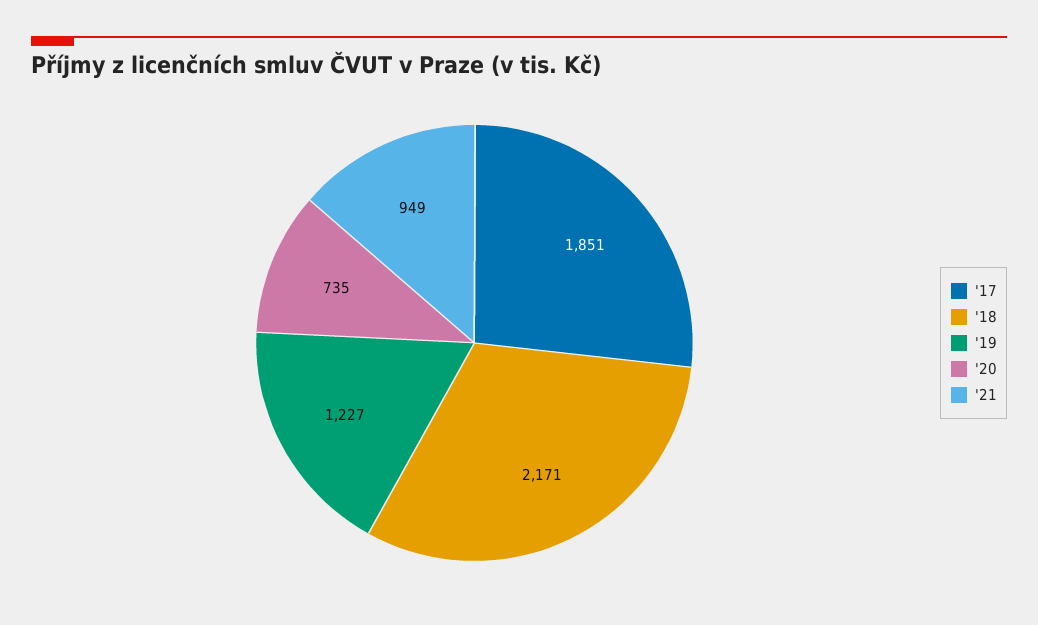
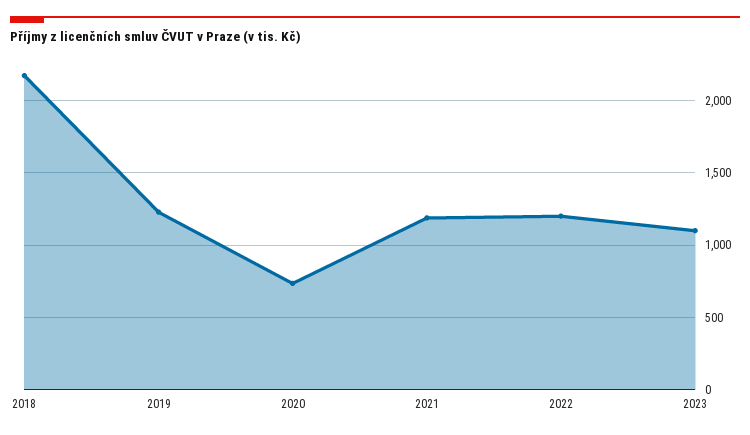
'17: 1851 -> none
'21: 949 -> 1200
2022: none -> 1200
2023: none -> 1100

